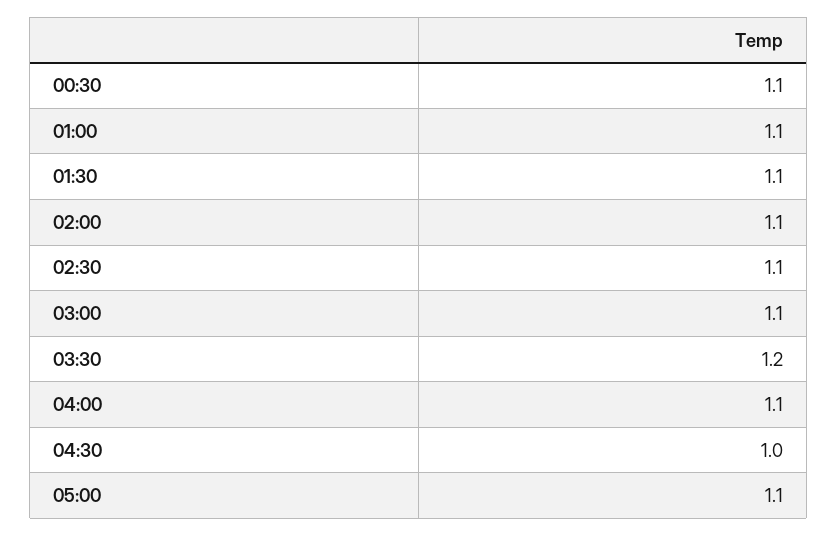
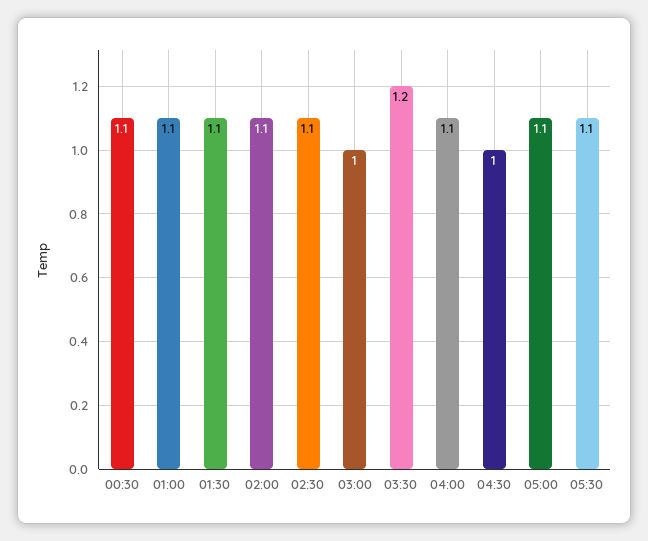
03:00: 1.1 -> 1
05:30: none -> 1.1

